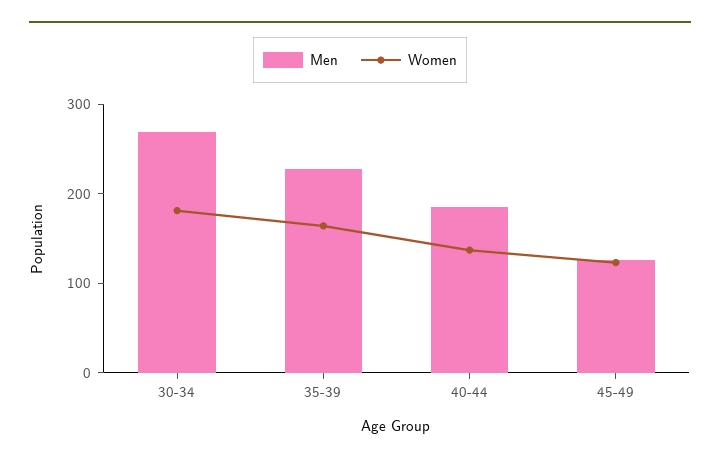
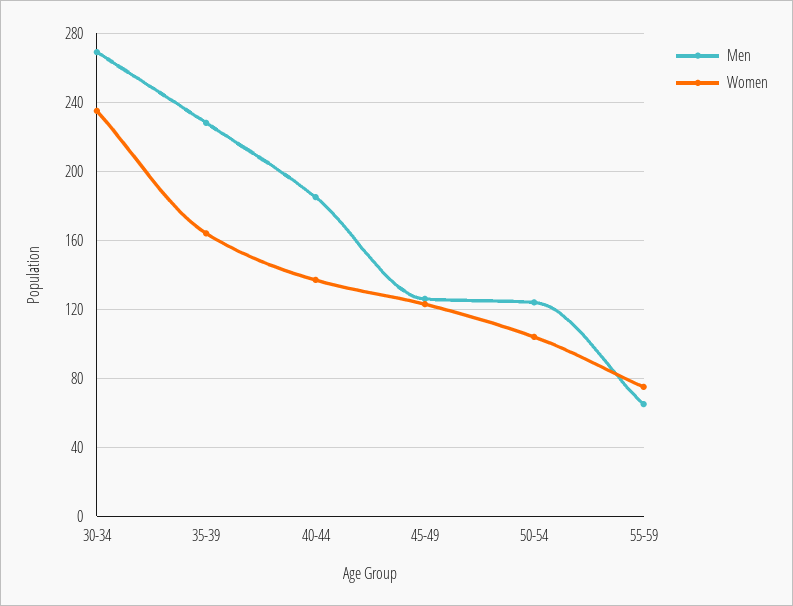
Women, 30-34: 180 -> 235
Men, 50-54: none -> 125
Women, 50-54: none -> 105
Men, 55-59: none -> 65
Women, 55-59: none -> 75

